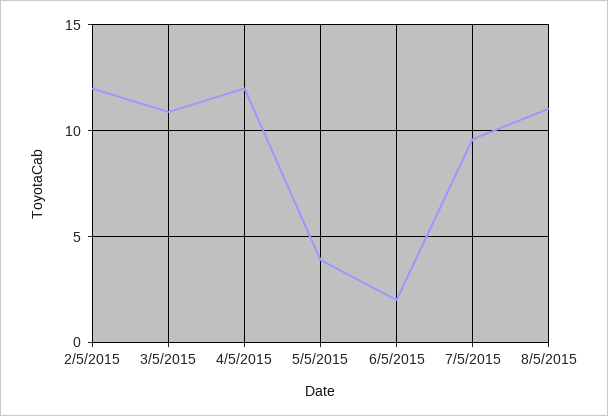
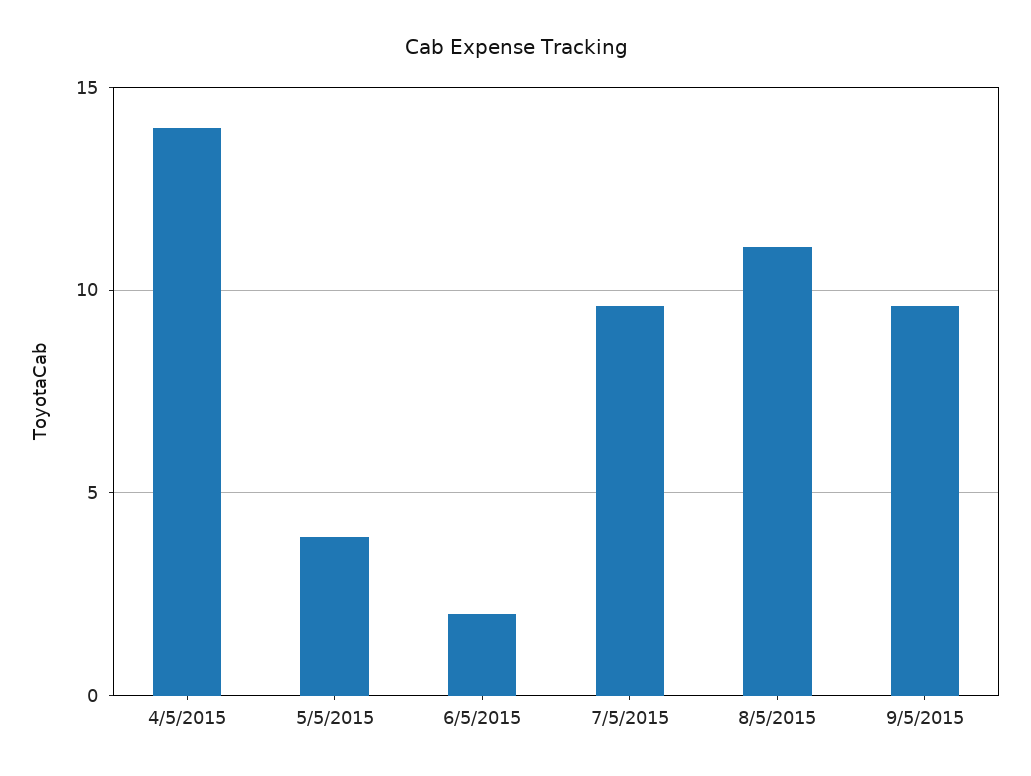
2/5/2015: 12 -> none
3/5/2015: 11 -> none
4/5/2015: 12 -> 14
9/5/2015: none -> 9.5

